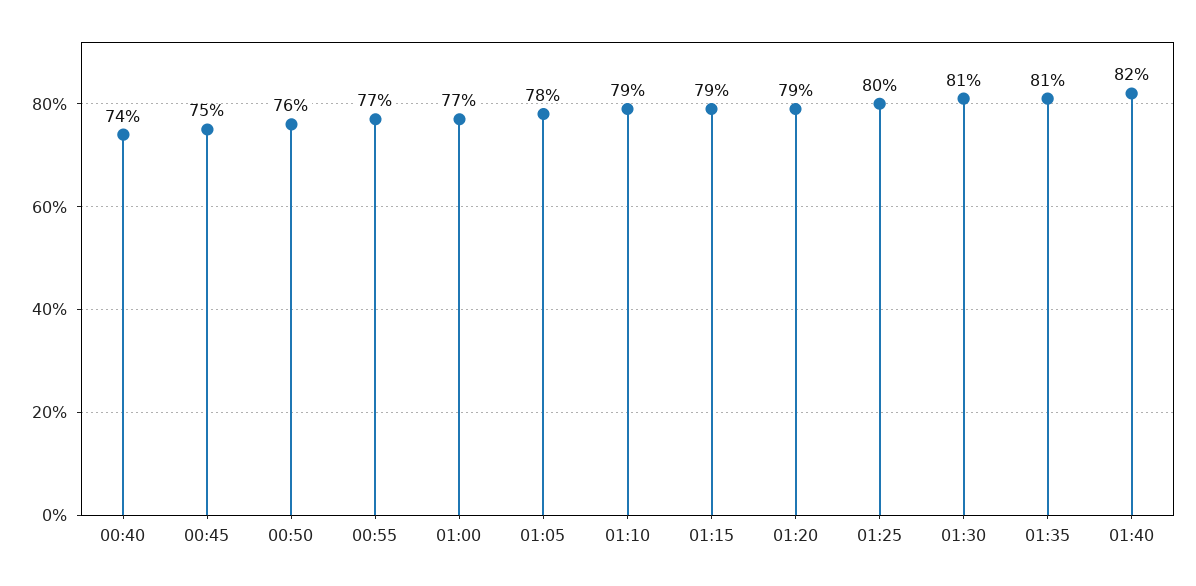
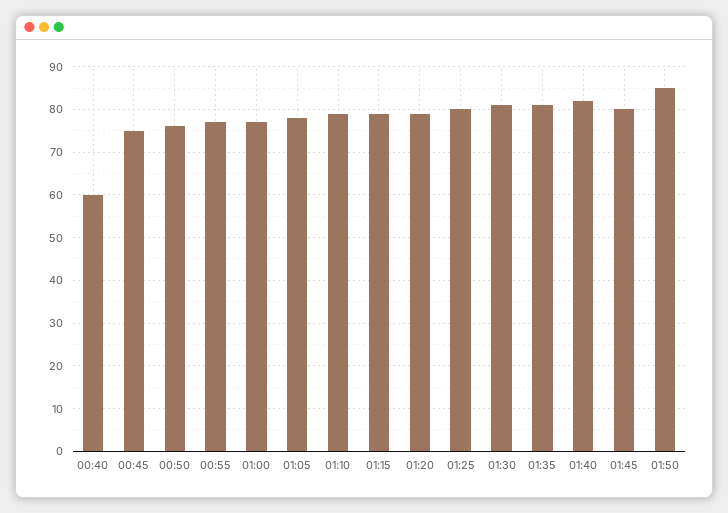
00:40: 74 -> 60
01:45: none -> 80
01:50: none -> 85

